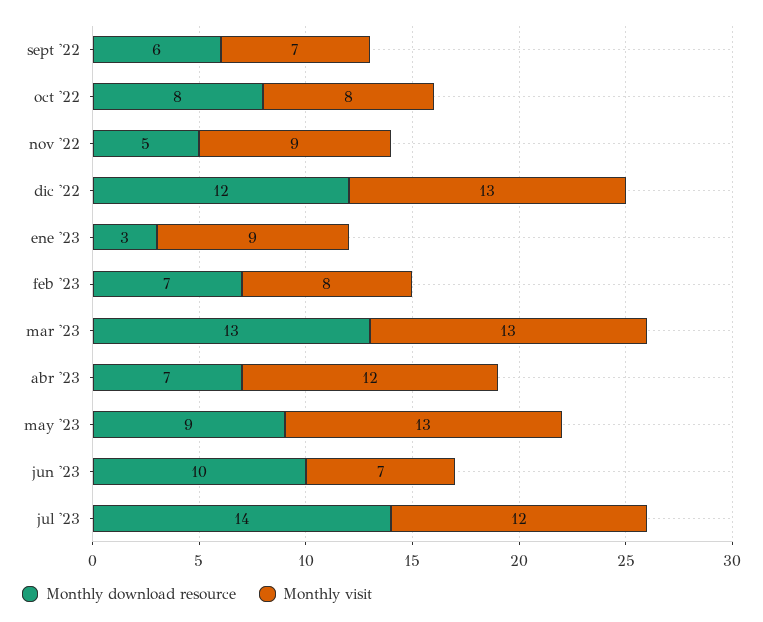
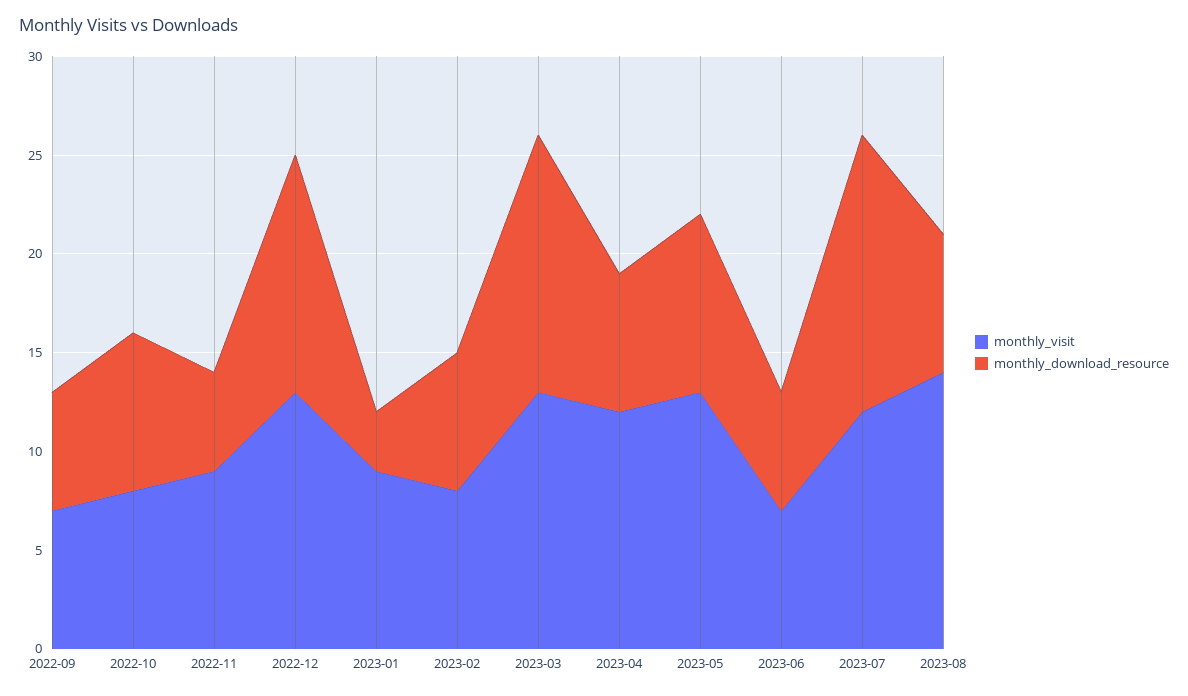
Monthly download resource, jun '23: 10 -> 6
Monthly visit, 2023-08: none -> 14
Monthly download resource, 2023-08: none -> 7

